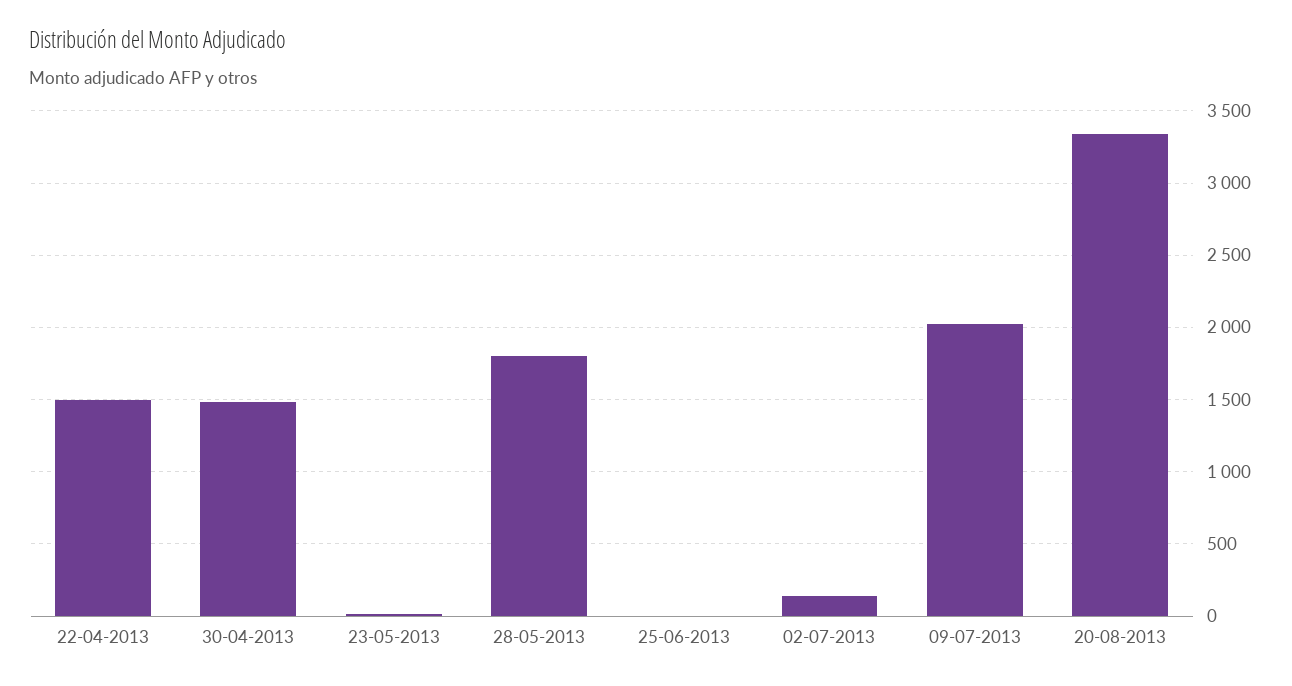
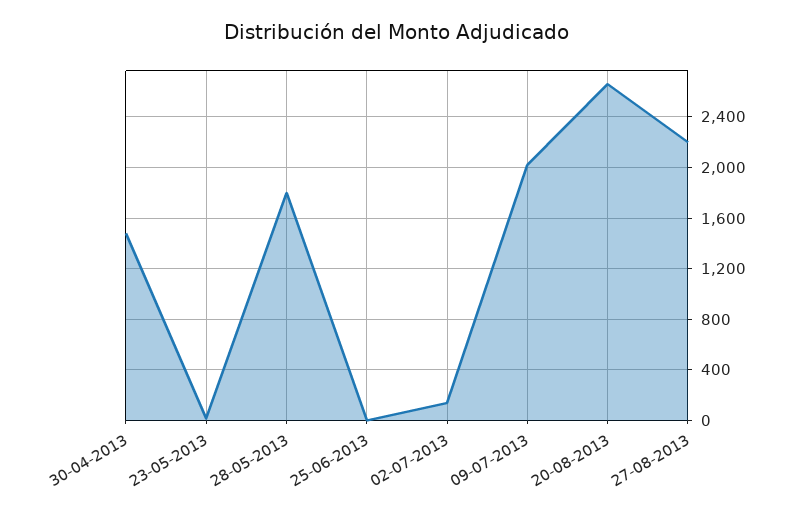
22-04-2013: 1500 -> none
20-08-2013: 3350 -> 2650
27-08-2013: none -> 2200

